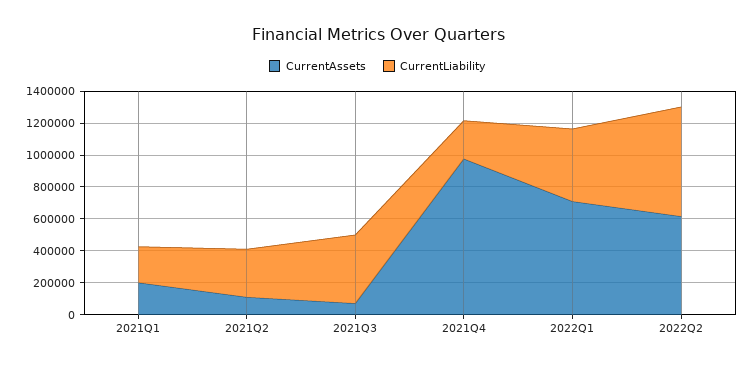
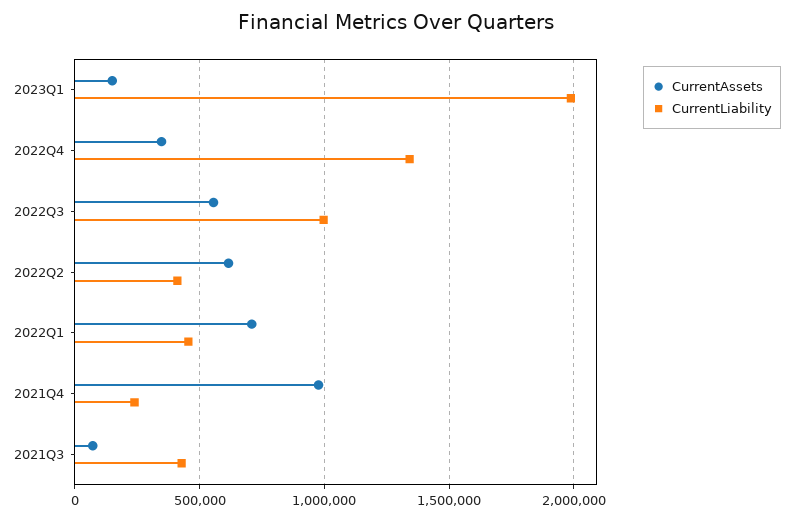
CurrentAssets, 2021Q1: 200000 -> none
CurrentLiability, 2021Q1: 200000 -> none
CurrentAssets, 2021Q2: 100000 -> none
CurrentLiability, 2021Q2: 300000 -> none
CurrentLiability, 2022Q2: 700000 -> 400000
CurrentAssets, 2023Q1: none -> 150000
CurrentLiability, 2023Q1: none -> 2000000
CurrentAssets, 2022Q4: none -> 350000
CurrentLiability, 2022Q4: none -> 1350000
CurrentAssets, 2022Q3: none -> 550000
CurrentLiability, 2022Q3: none -> 1000000

